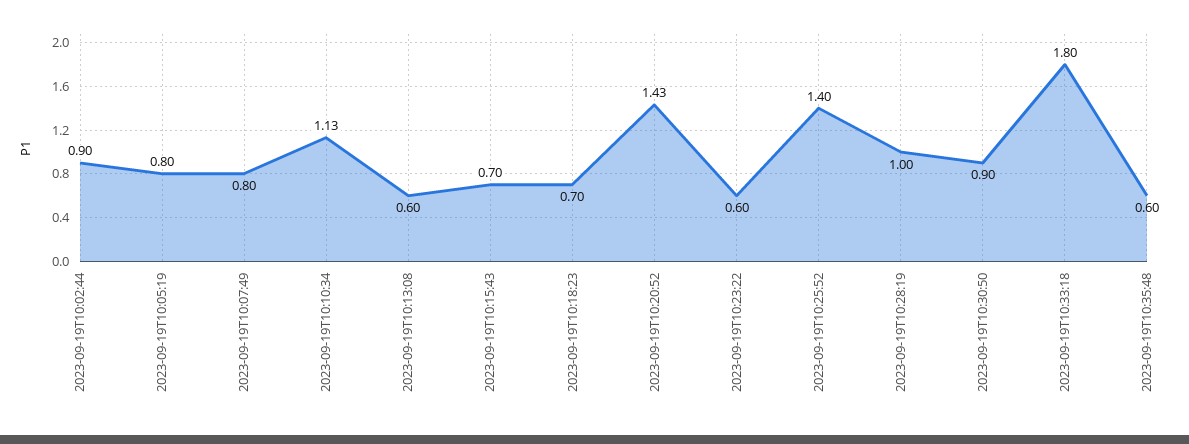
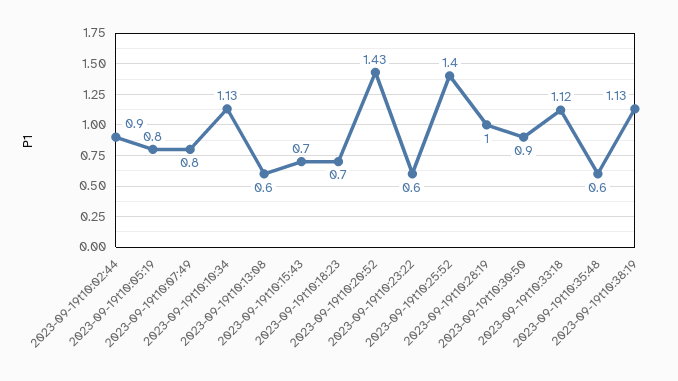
2023-09-19T10:33:18: 1.8 -> 1.12
2023-09-19t10:38:19: none -> 1.13

